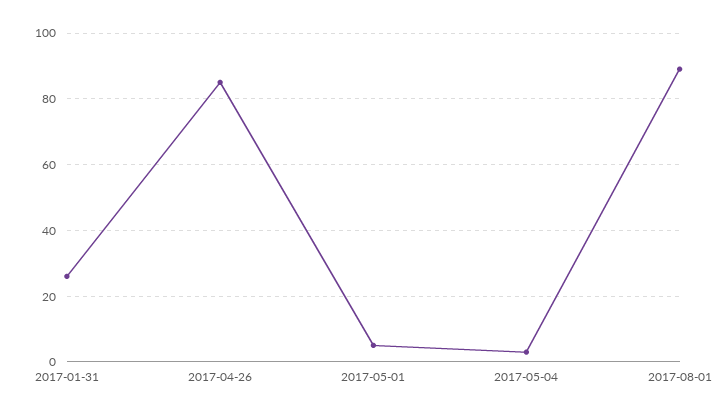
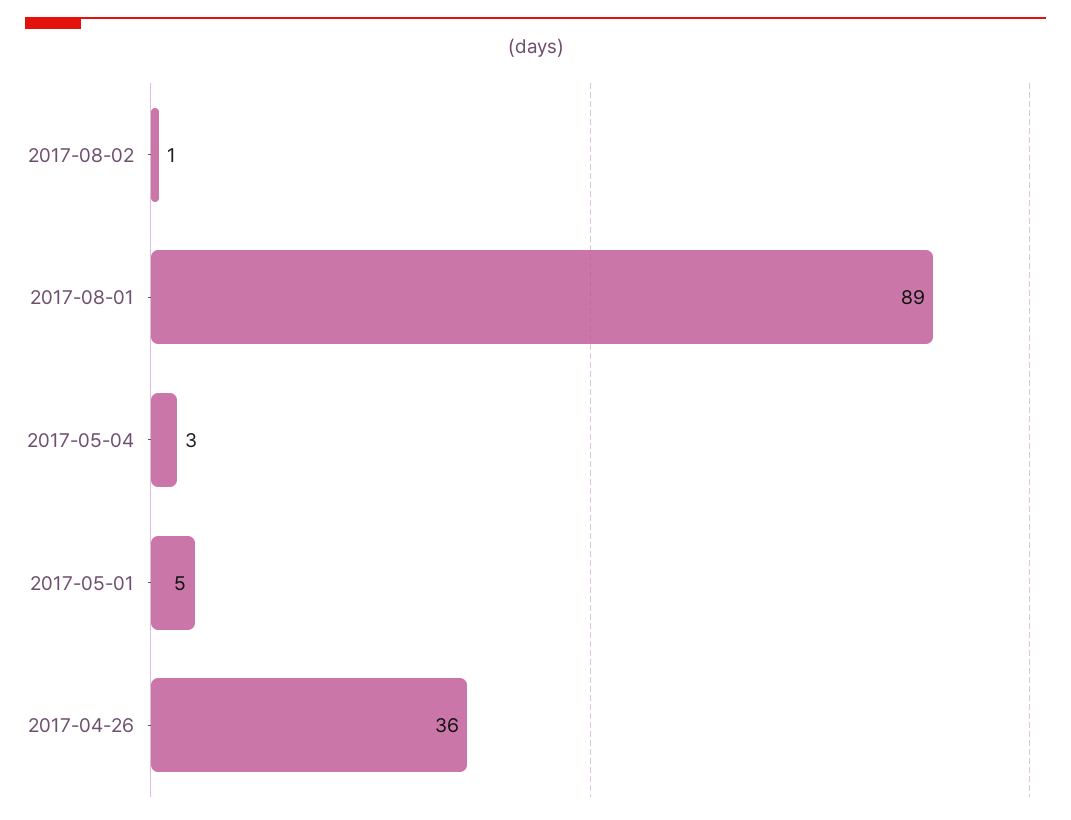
2017-01-31: 25 -> none
2017-04-26: 85 -> 36
2017-08-02: none -> 1

